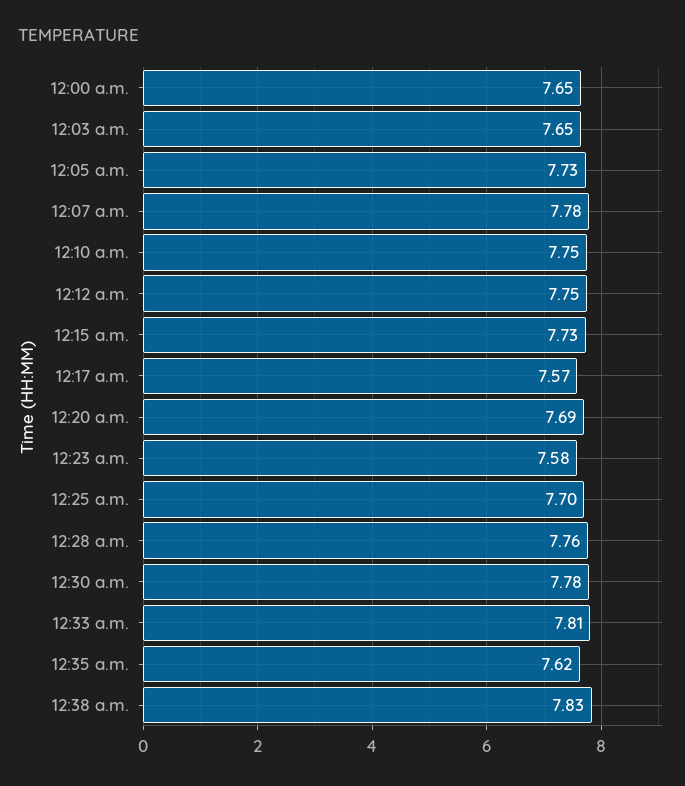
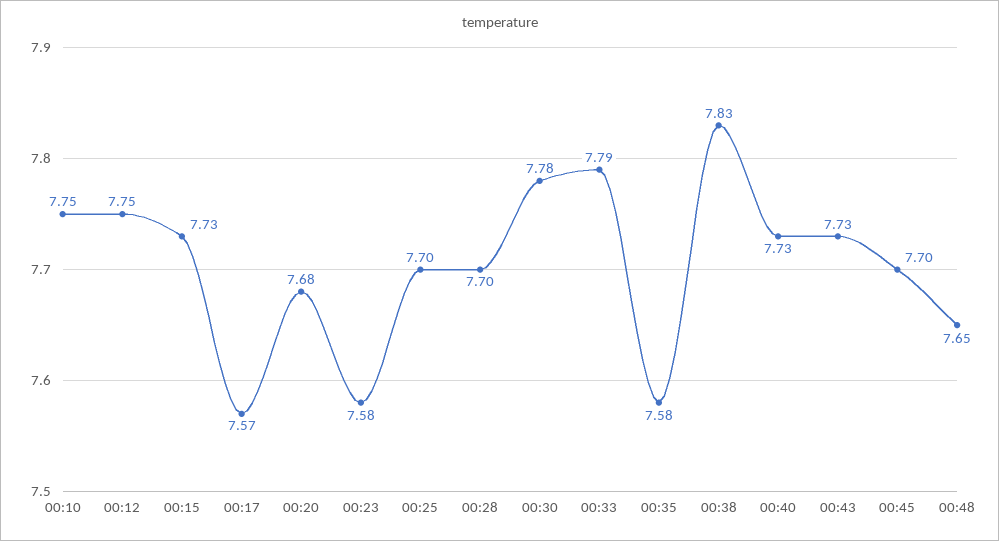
12:00 a.m.: 7.65 -> none
12:03 a.m.: 7.65 -> none
12:05 a.m.: 7.73 -> none
12:07 a.m.: 7.78 -> none
12:20 a.m.: 7.69 -> 7.68
12:28 a.m.: 7.76 -> 7.7
12:33 a.m.: 7.81 -> 7.79
12:35 a.m.: 7.62 -> 7.58
00:40: none -> 7.73
00:43: none -> 7.73
00:45: none -> 7.7
00:48: none -> 7.65

